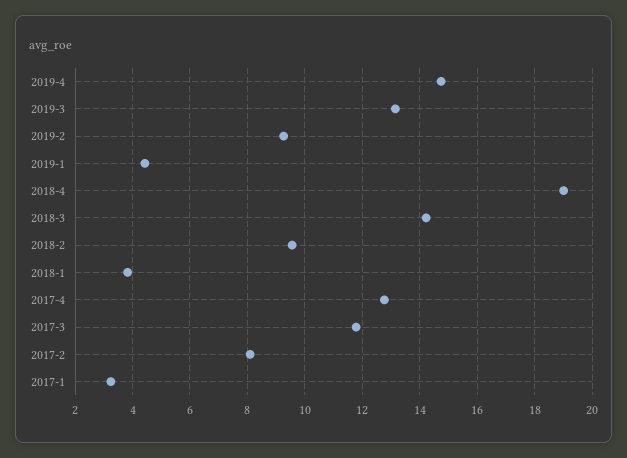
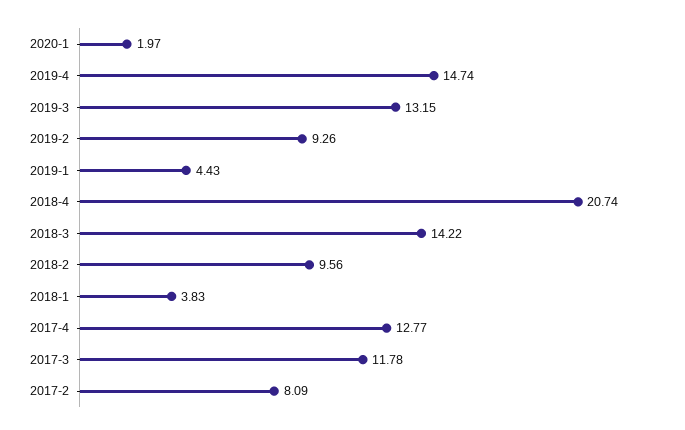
2018-4: 19 -> 20.74
2017-1: 3.25 -> none
2020-1: none -> 1.97

